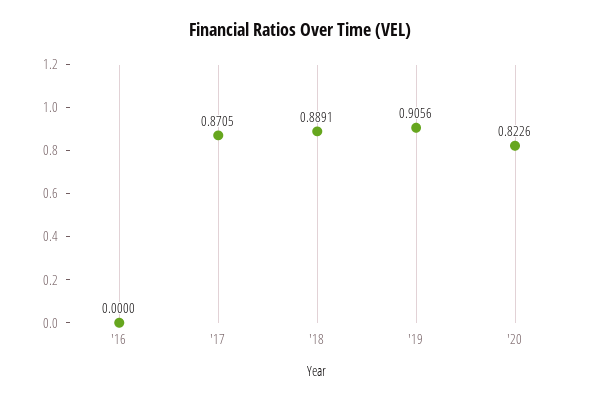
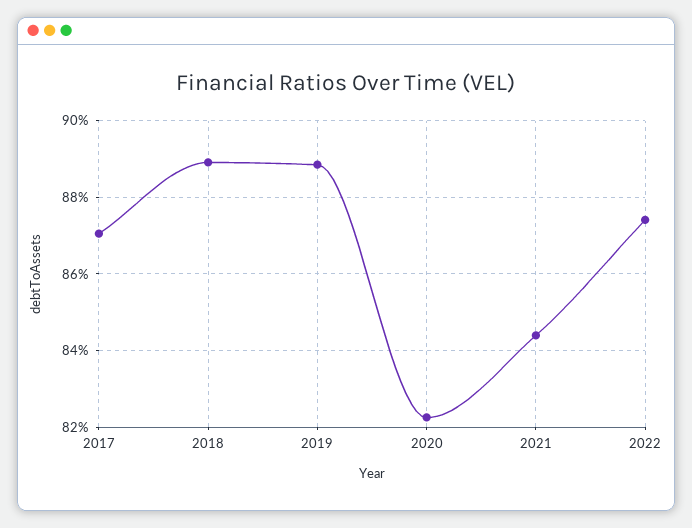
'16: 0 -> none
'19: 0.9056 -> 0.888
2021: none -> 0.844
2022: none -> 0.874

